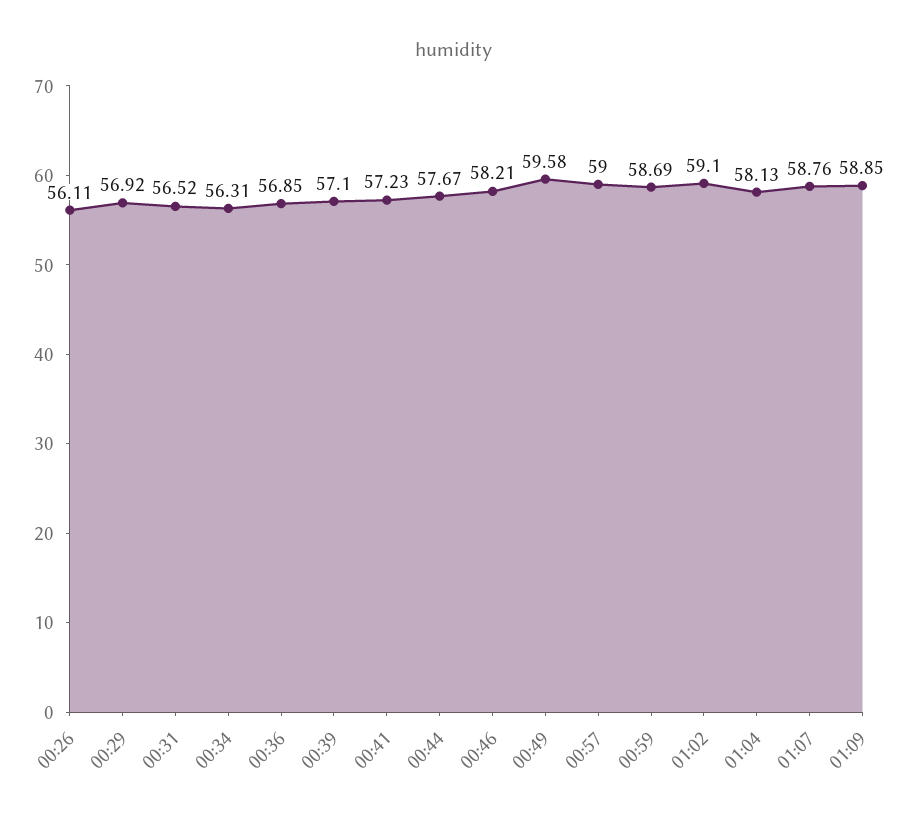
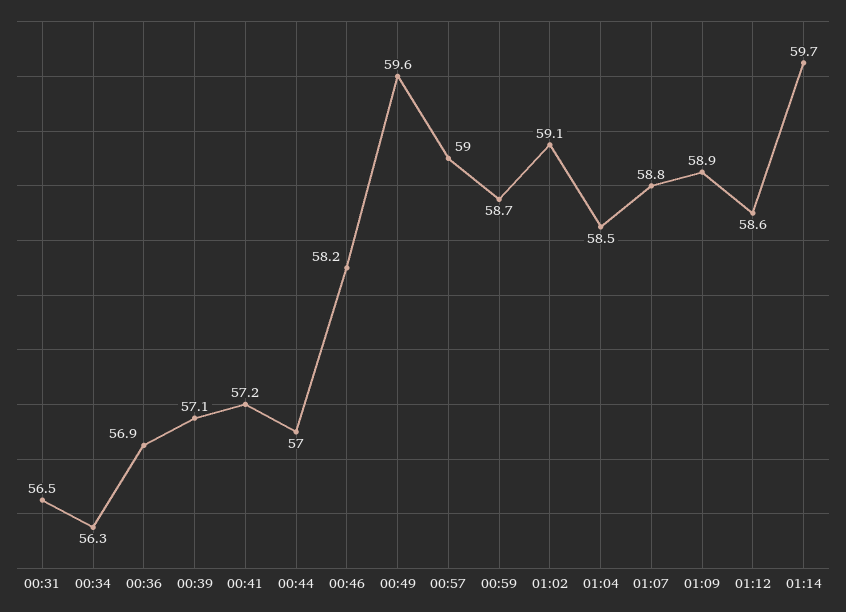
00:26: 56.11 -> none
00:29: 56.92 -> none
00:44: 57.67 -> 57
01:04: 58.13 -> 58.5
01:12: none -> 58.6
01:14: none -> 59.7

